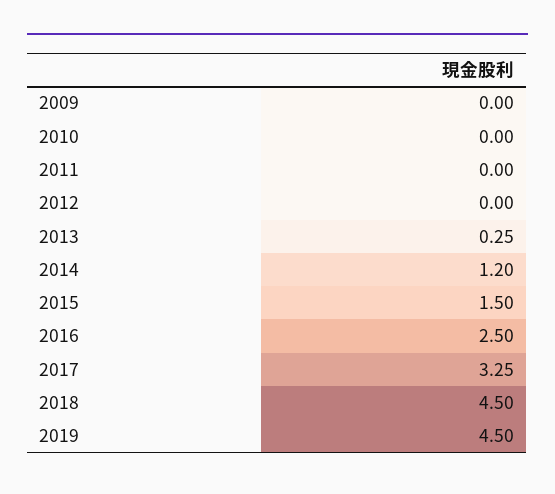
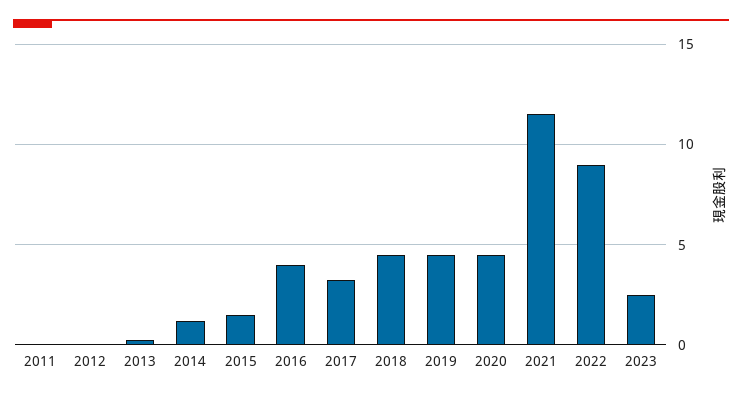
2009: 0 -> none
2010: 0 -> none
2016: 2.5 -> 4
2020: none -> 4.5
2021: none -> 11.5
2022: none -> 9
2023: none -> 2.5

